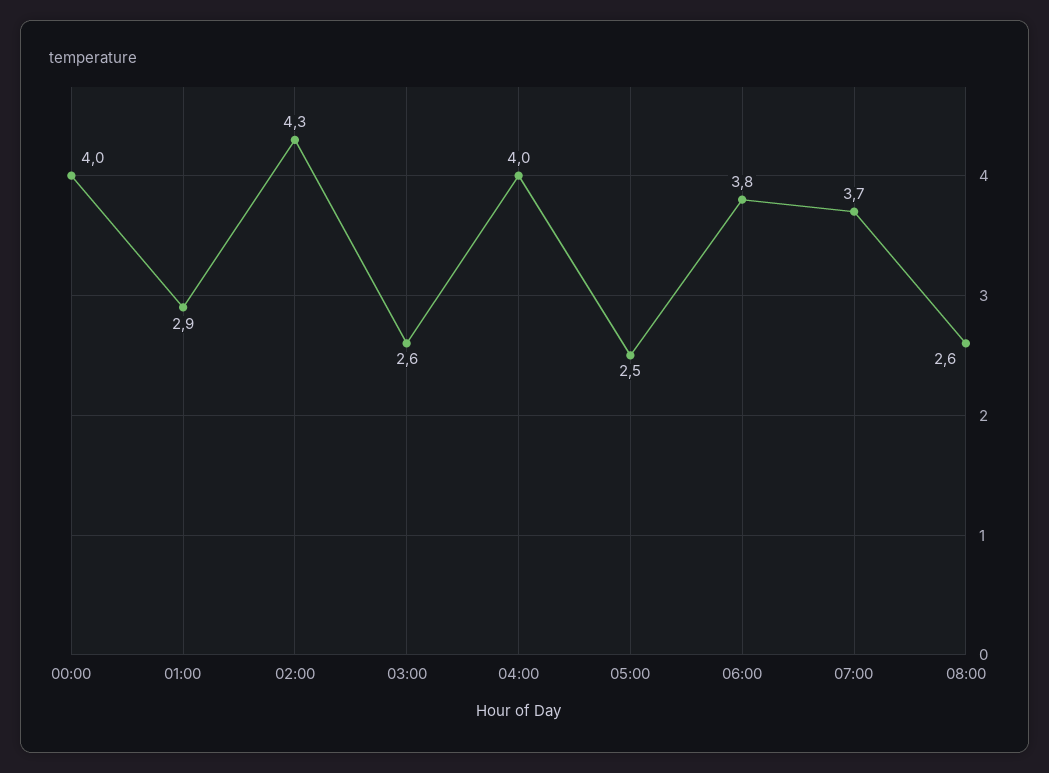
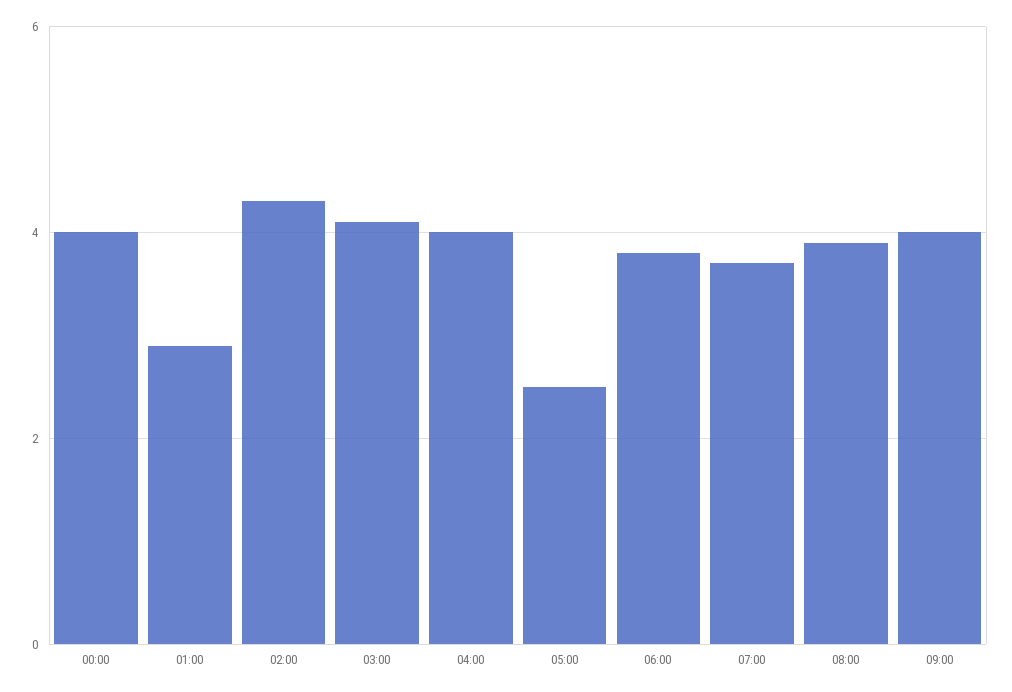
03:00: 2.6 -> 4
08:00: 2.6 -> 4
09:00: none -> 4

